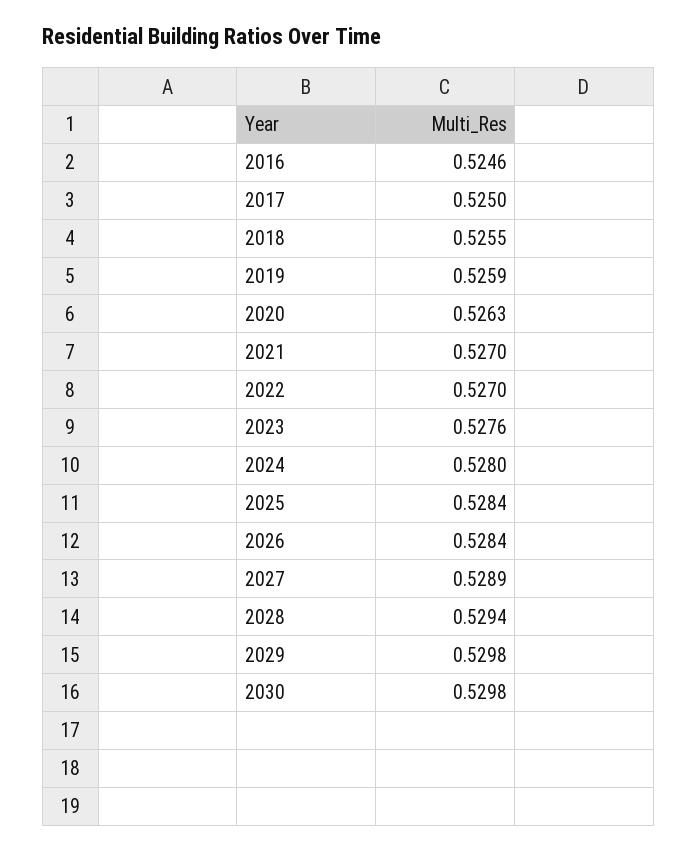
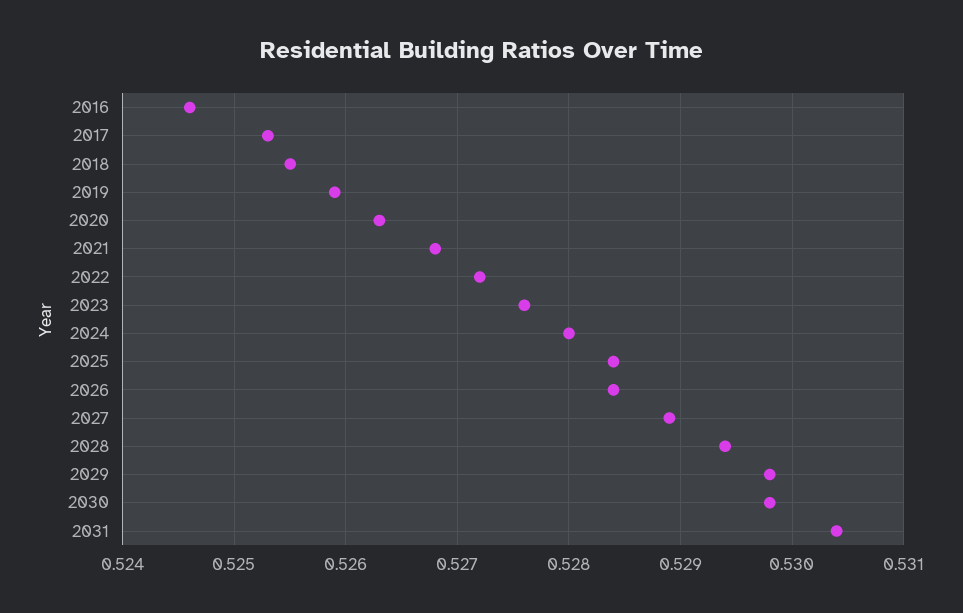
2017: 0.525 -> 0.5253
2021: 0.527 -> 0.5268
2022: 0.527 -> 0.5272
2031: none -> 0.5304

